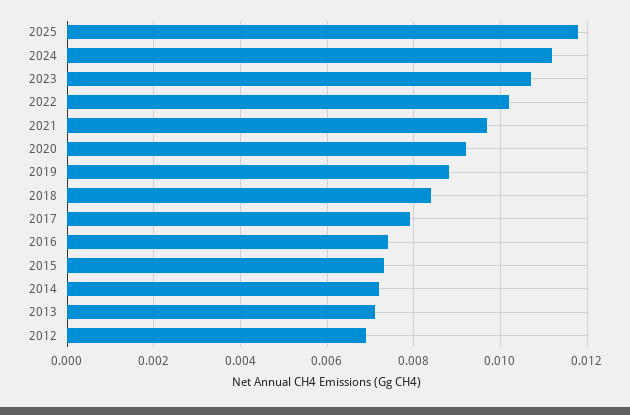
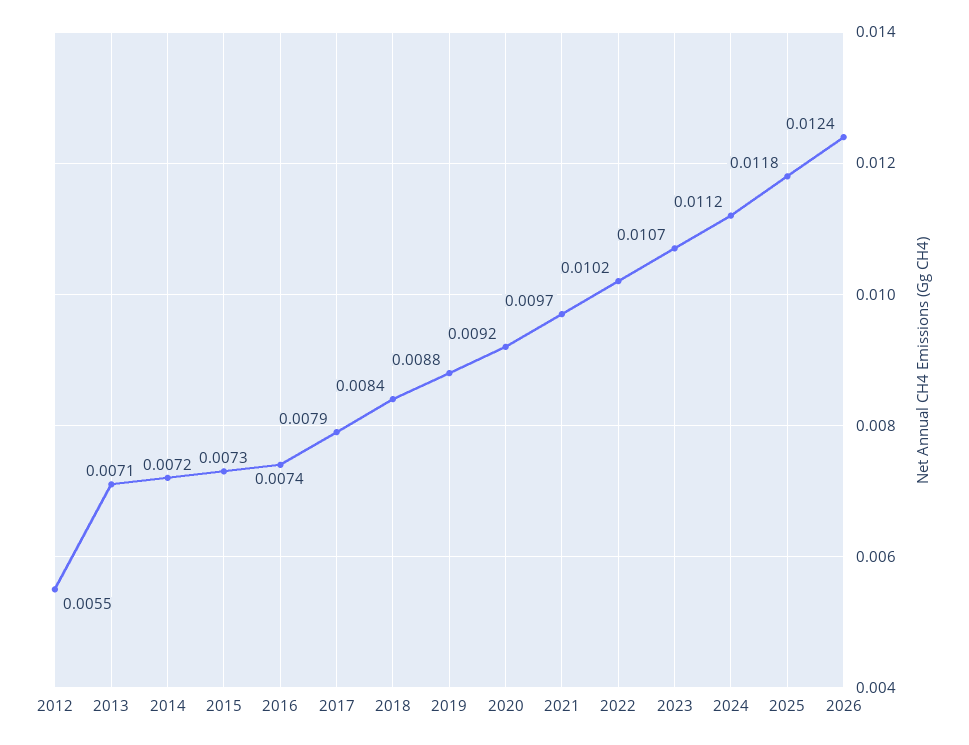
2012: 0.007 -> 0.0055
2026: none -> 0.0124

